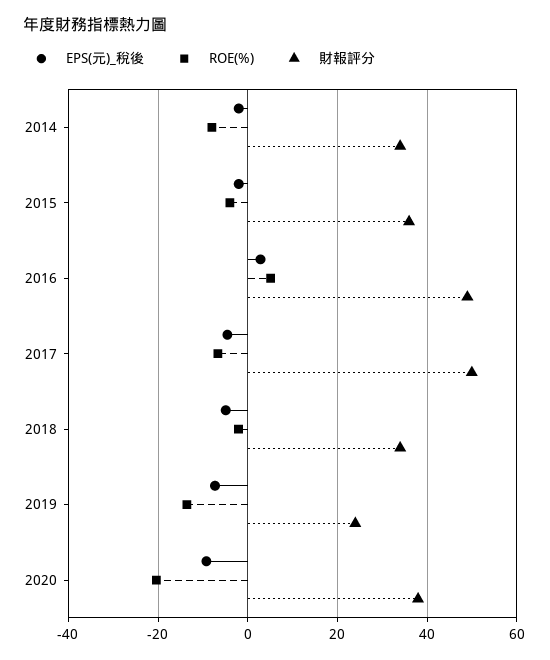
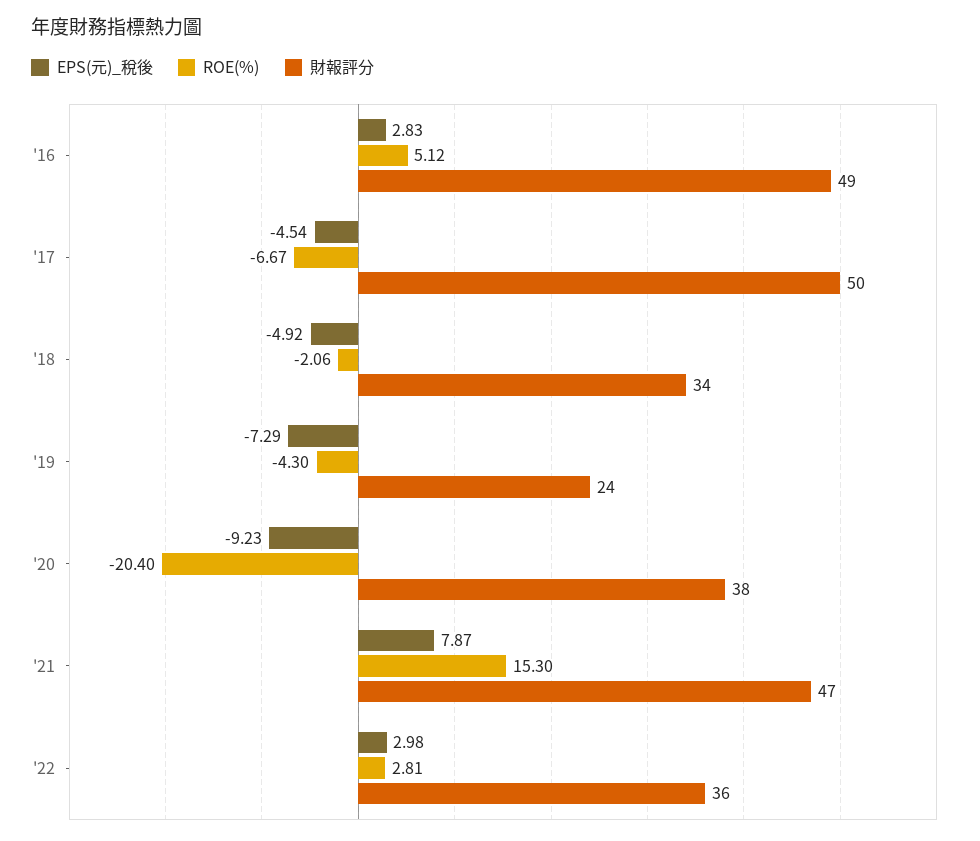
EPS(元)_稅後, 2014: -2 -> none
ROE(%), 2014: -8 -> none
財報評分, 2014: 34 -> none
EPS(元)_稅後, 2015: -2 -> none
ROE(%), 2015: -4 -> none
財報評分, 2015: 36 -> none
ROE(%), 2019: -14 -> -4.3
EPS(元)_稅後, '21: none -> 7.87
ROE(%), '21: none -> 15.3
財報評分, '21: none -> 47
EPS(元)_稅後, '22: none -> 2.98
ROE(%), '22: none -> 2.81
財報評分, '22: none -> 36

